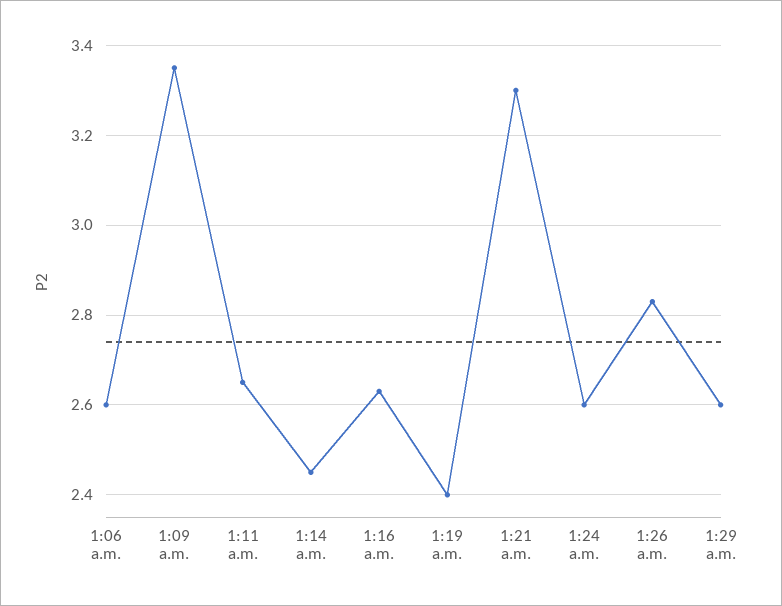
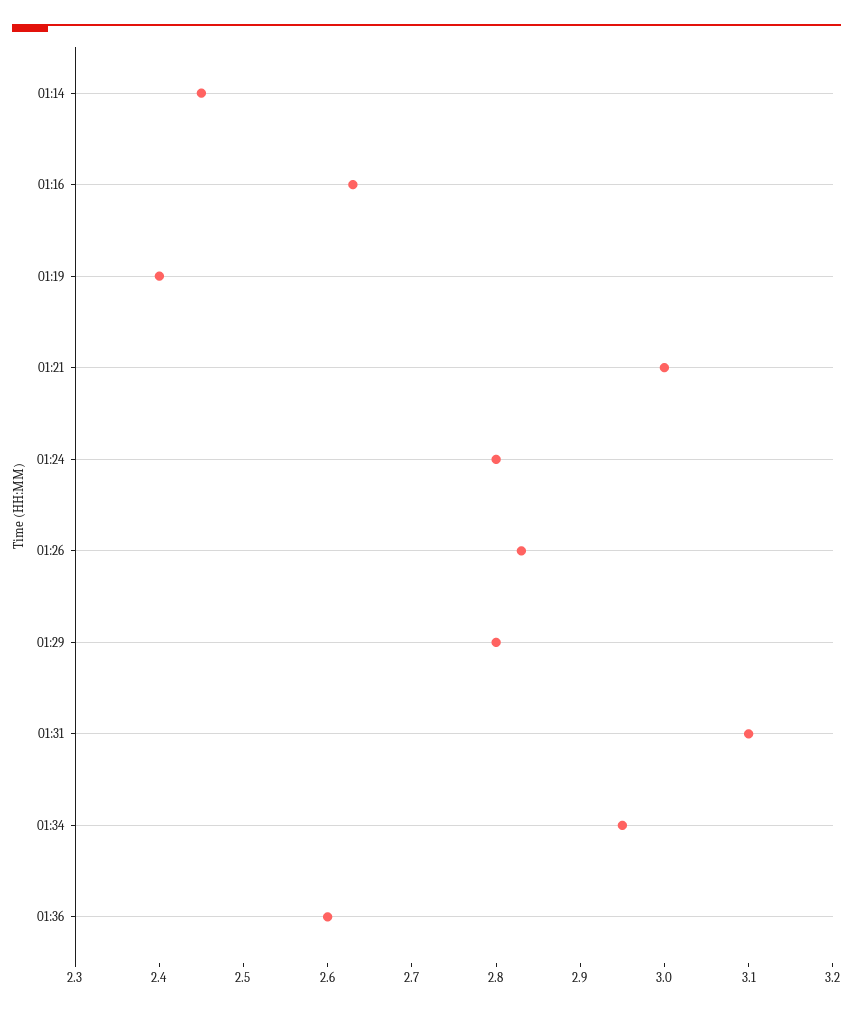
1:06 a.m.: 2.6 -> none
1:09 a.m.: 3.35 -> none
1:11 a.m.: 2.65 -> none
1:21 a.m.: 3.3 -> 3
1:24 a.m.: 2.6 -> 2.8
1:29 a.m.: 2.6 -> 2.8
01:31: none -> 3.1
01:34: none -> 2.95
01:36: none -> 2.6

